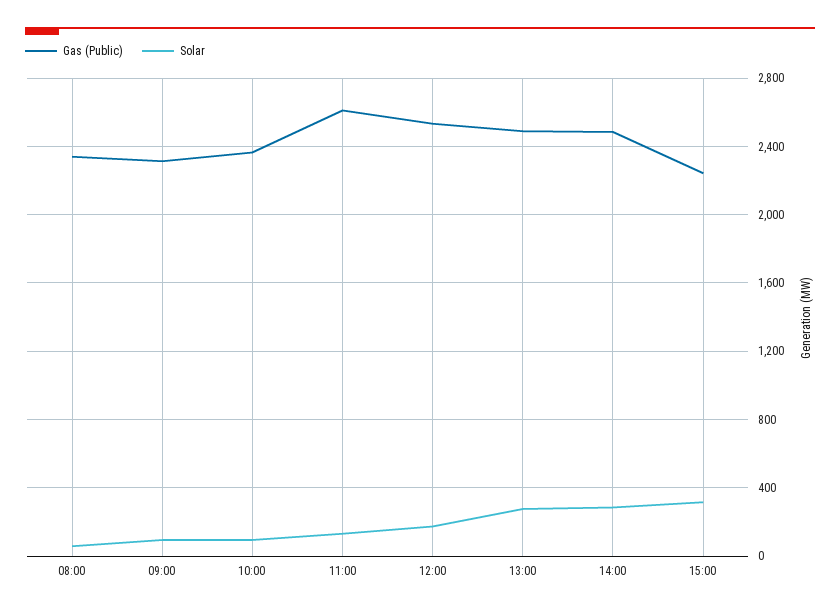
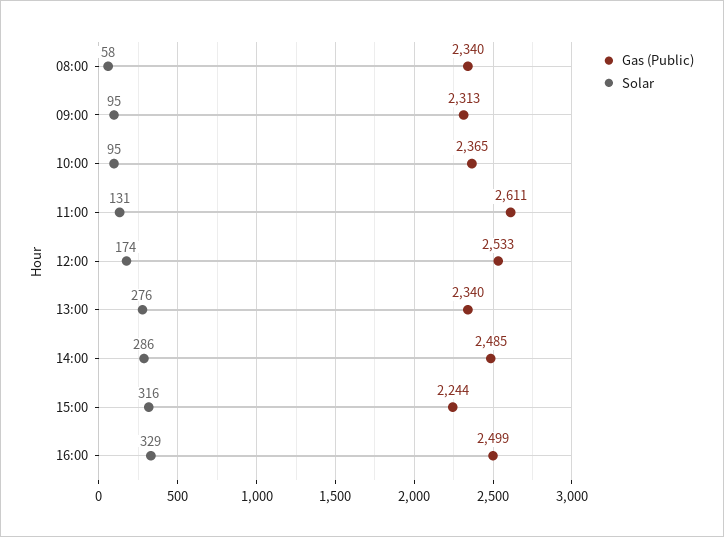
Gas (Public), 13:00: 2500 -> 2340
Gas (Public), 16:00: none -> 2499
Solar, 16:00: none -> 329

